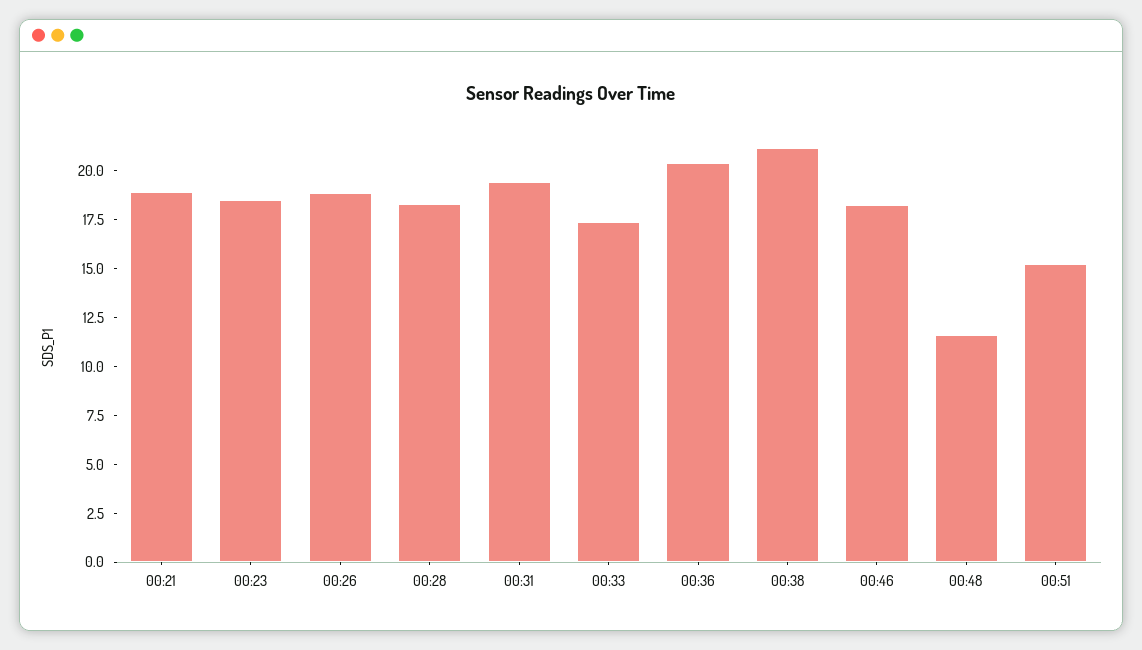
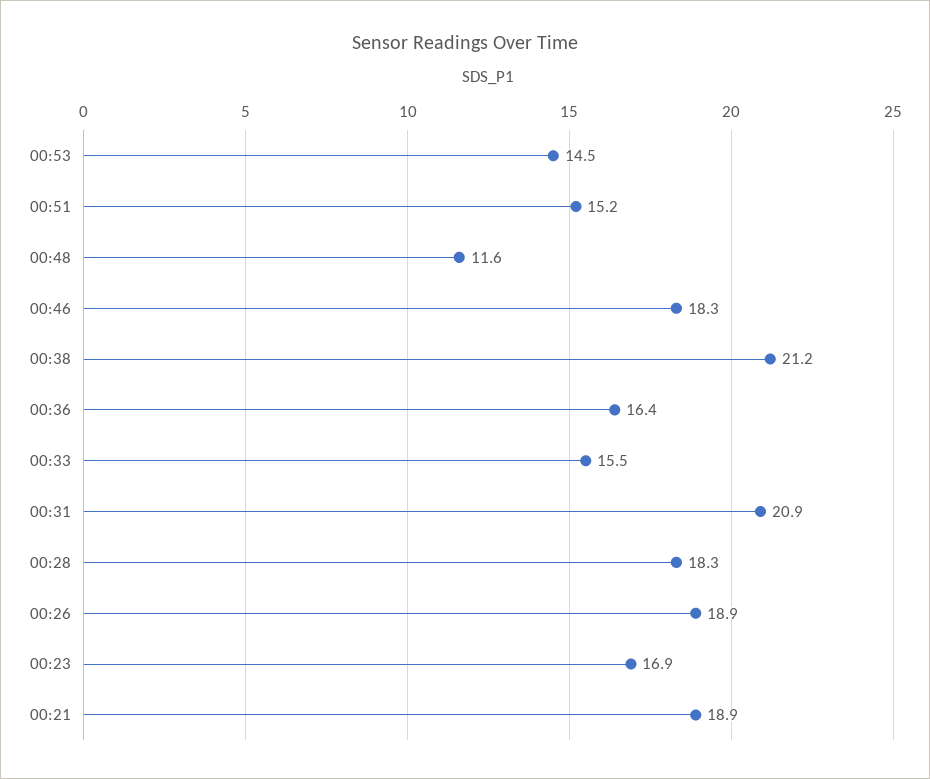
00:23: 18.5 -> 16.9
00:31: 19.5 -> 20.9
00:33: 17.5 -> 15.5
00:36: 20.5 -> 16.4
00:53: none -> 14.5

